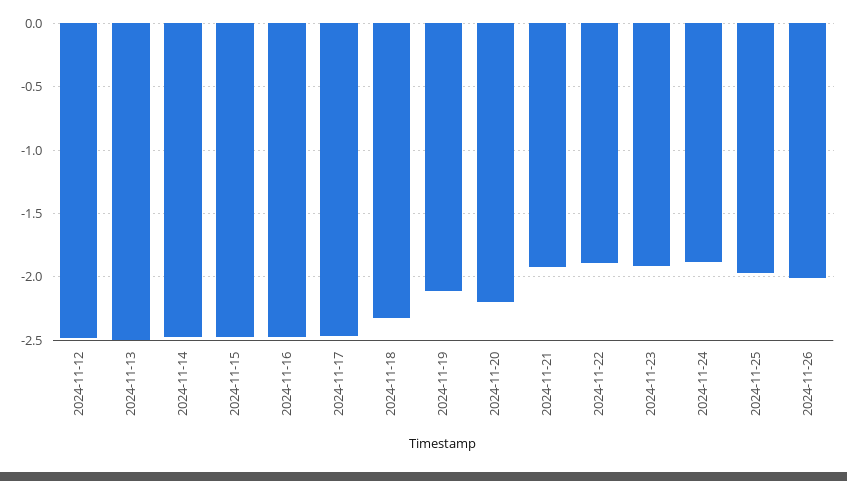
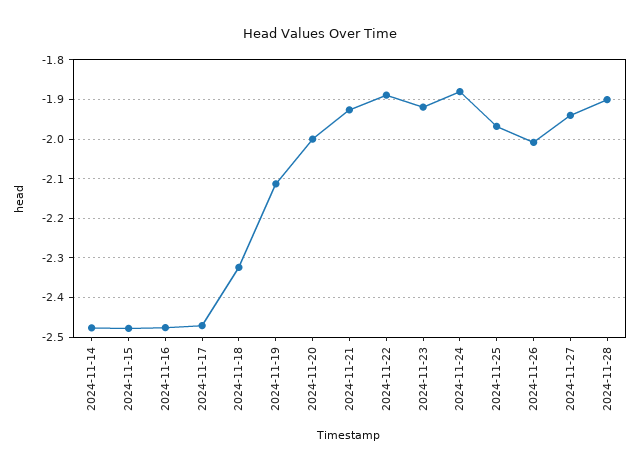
2024-11-12: -2.5 -> none
2024-11-13: -2.5 -> none
2024-11-20: -2.2 -> -2
2024-11-27: none -> -1.94
2024-11-28: none -> -1.9

